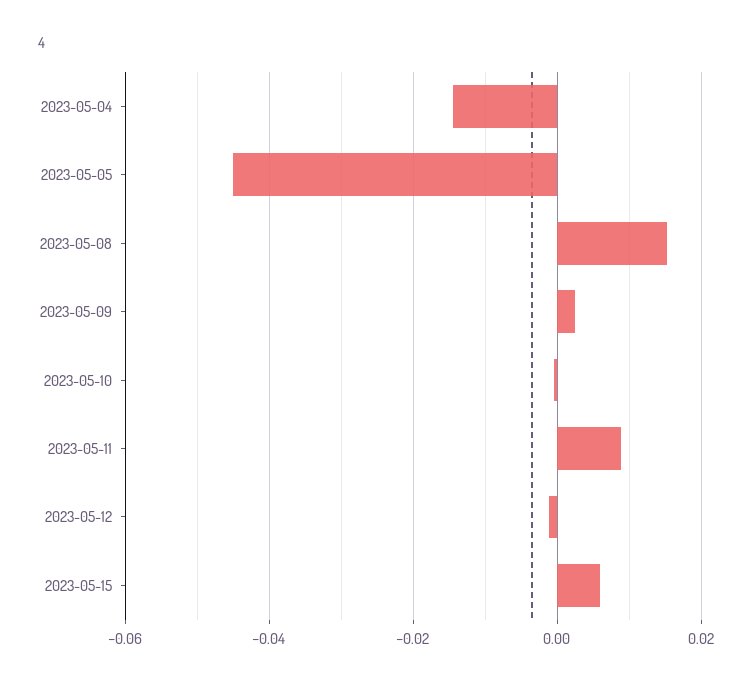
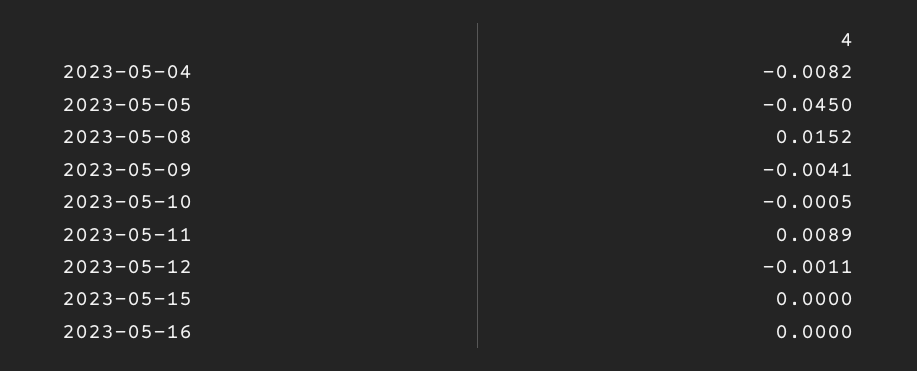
2023-05-04: -0.014 -> -0.0082
2023-05-09: 0.002 -> -0.0041
2023-05-15: 0.006 -> 0
2023-05-16: none -> 0

